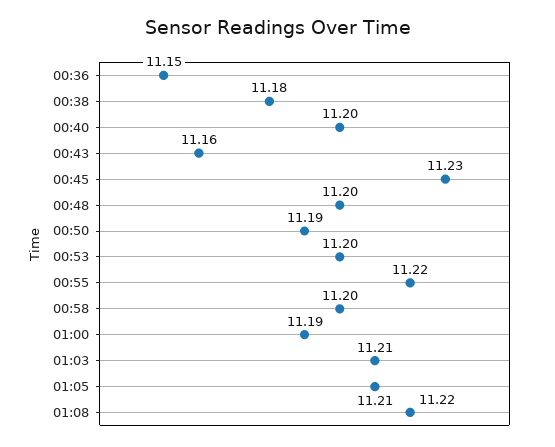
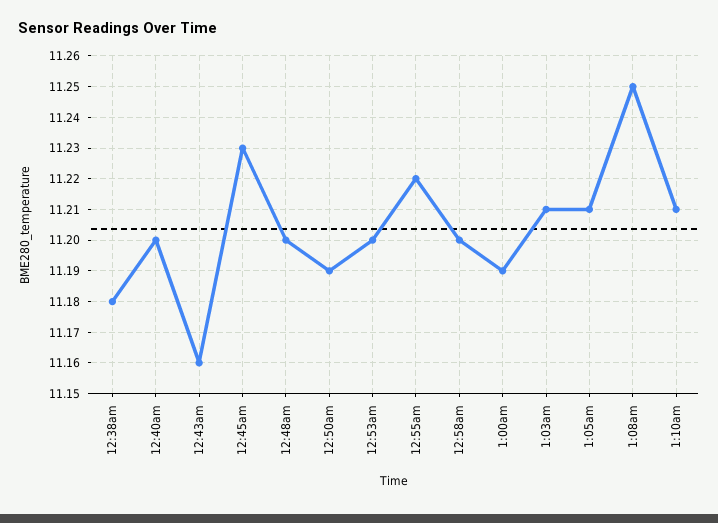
00:36: 11.15 -> none
01:08: 11.22 -> 11.25
1:10am: none -> 11.21

